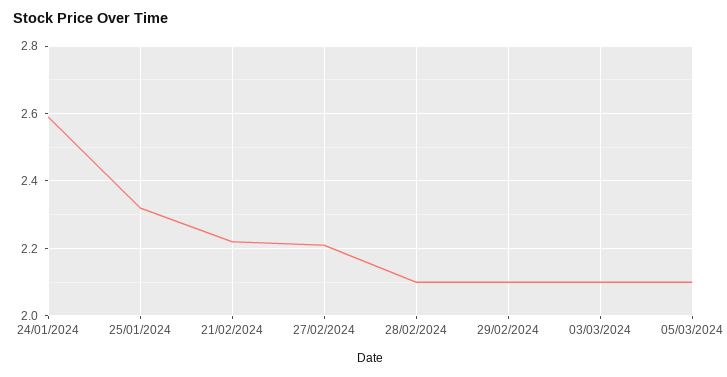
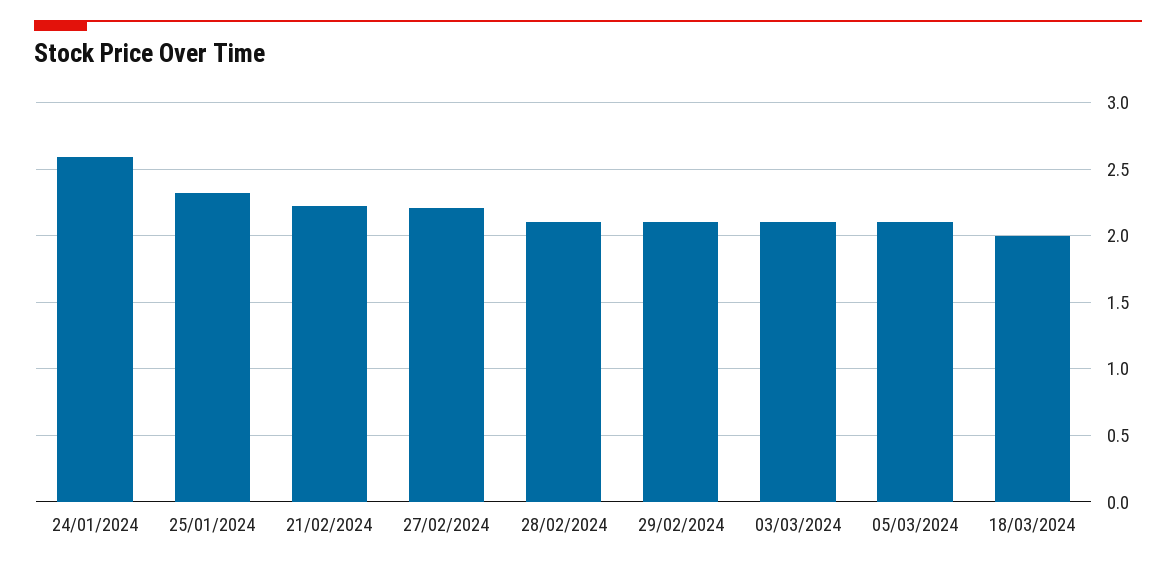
18/03/2024: none -> 2

